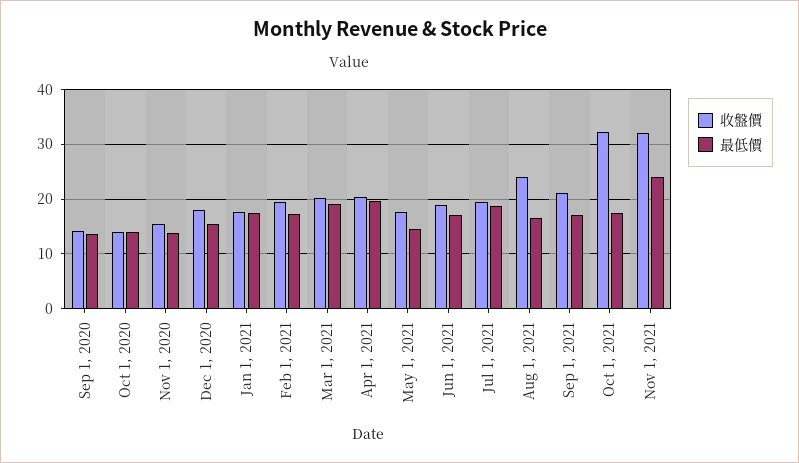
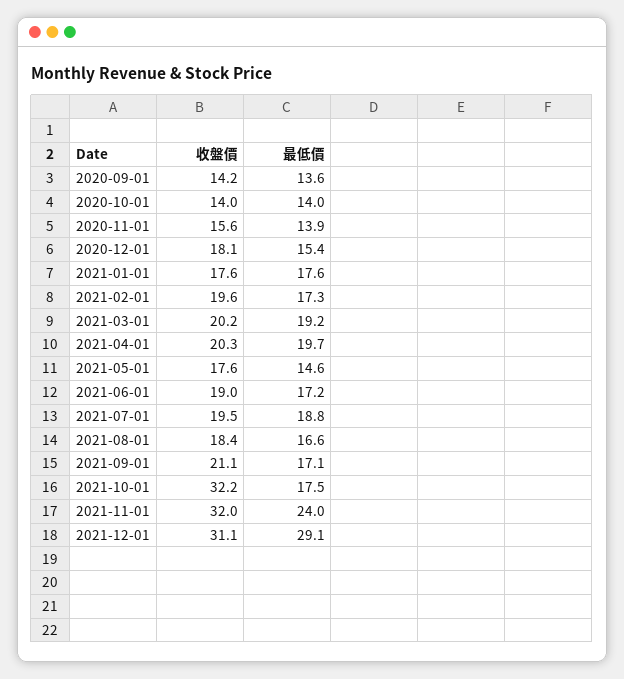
收盤價, Aug 1, 2021: 24 -> 18.4
收盤價, 2021-12-01: none -> 31.1
最低價, 2021-12-01: none -> 29.1

